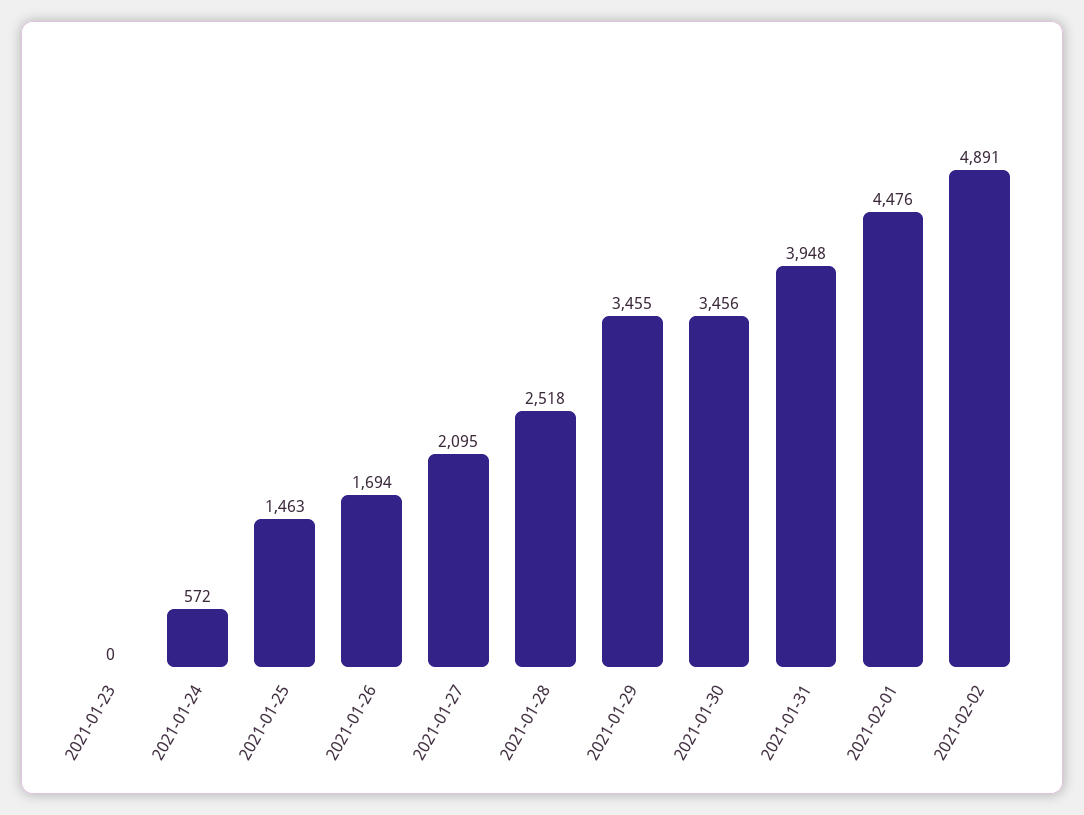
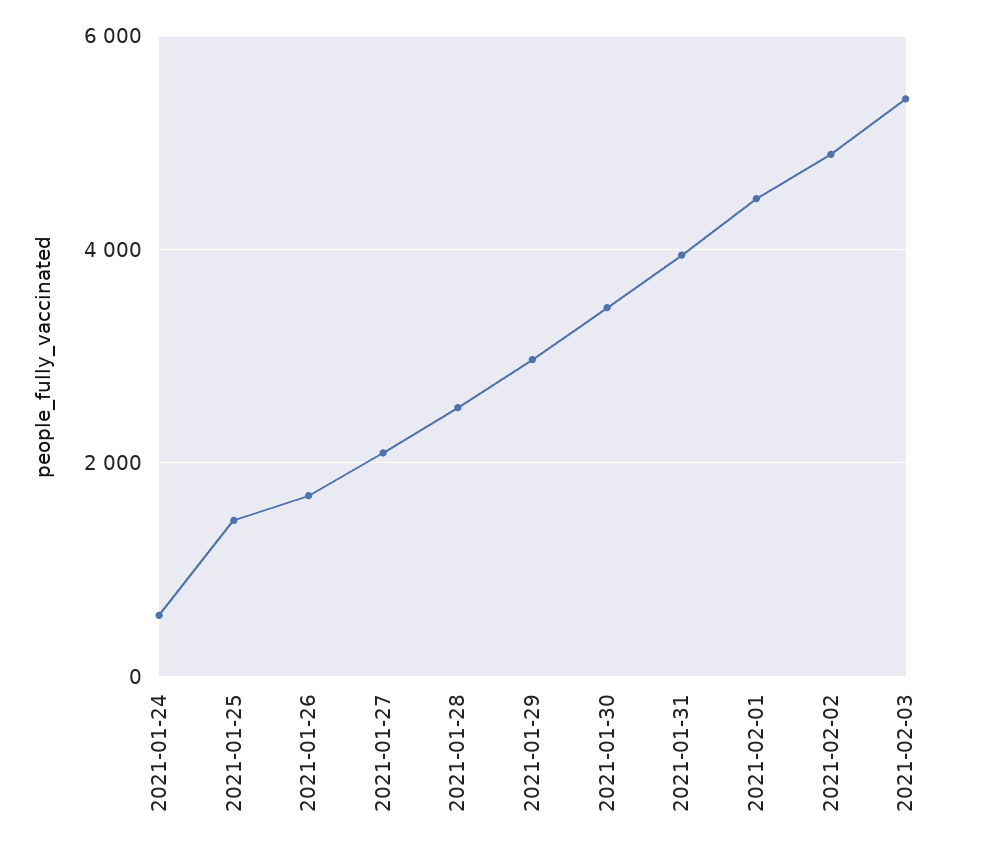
2021-01-23: 0 -> none
2021-01-29: 3455 -> 3000
2021-02-03: none -> 5400

